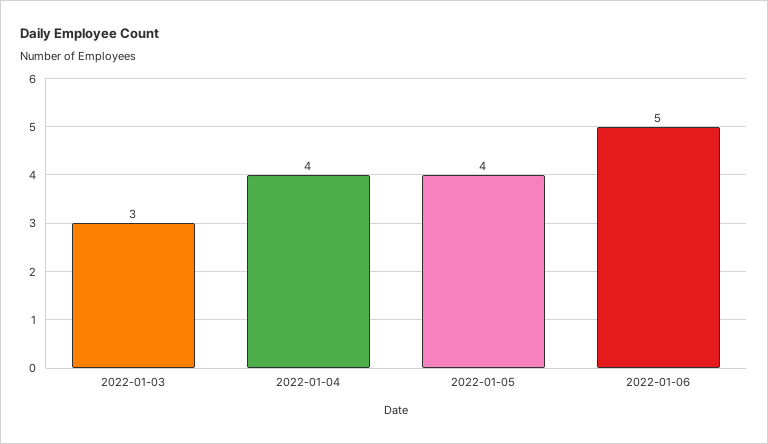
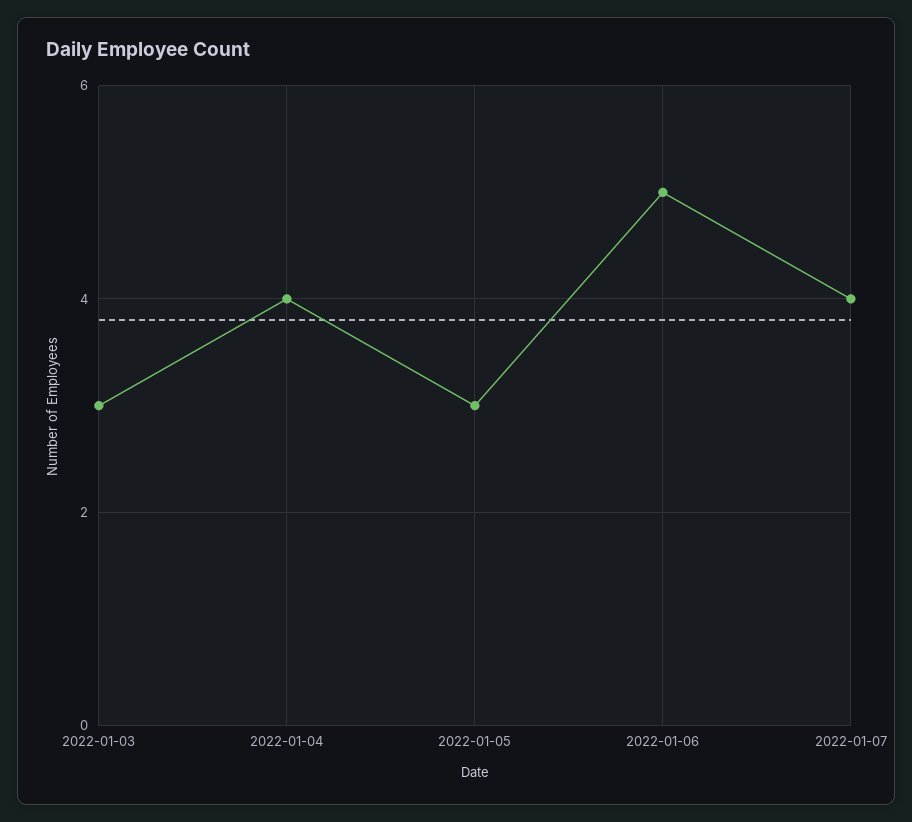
2022-01-05: 4 -> 3
2022-01-07: none -> 4

